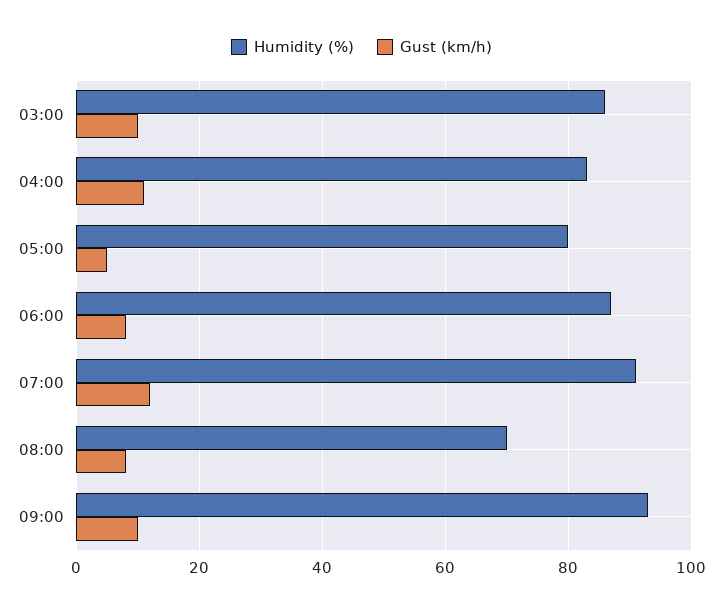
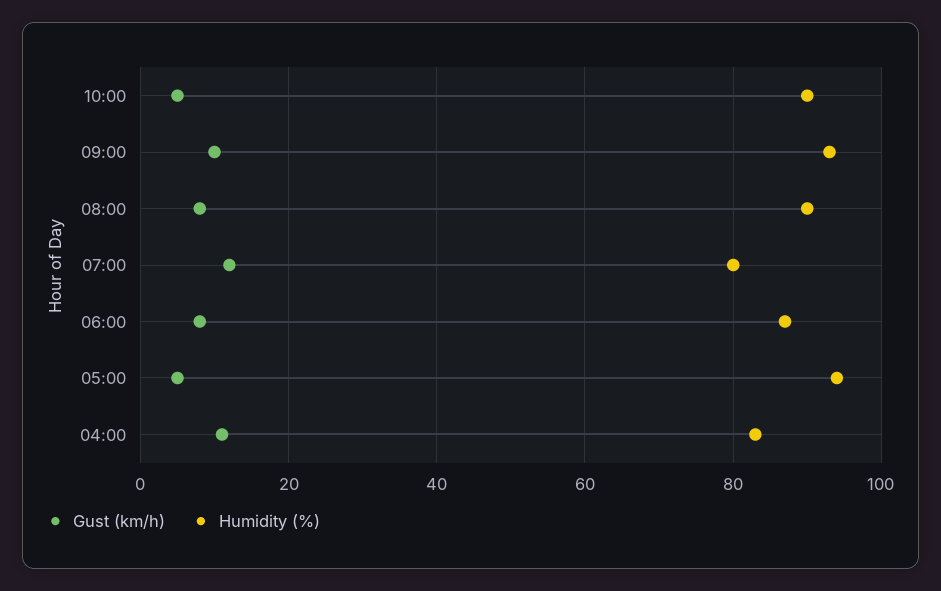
Humidity (%), 03:00: 85 -> none
Gust (km/h), 03:00: 10 -> none
Humidity (%), 05:00: 80 -> 95
Humidity (%), 07:00: 90 -> 80
Humidity (%), 08:00: 70 -> 90
Gust (km/h), 10:00: none -> 5
Humidity (%), 10:00: none -> 90

